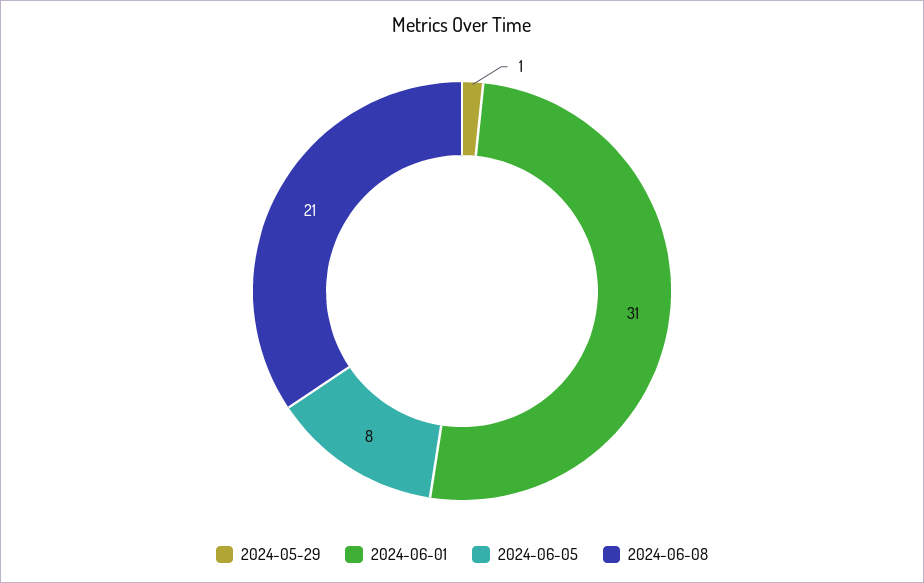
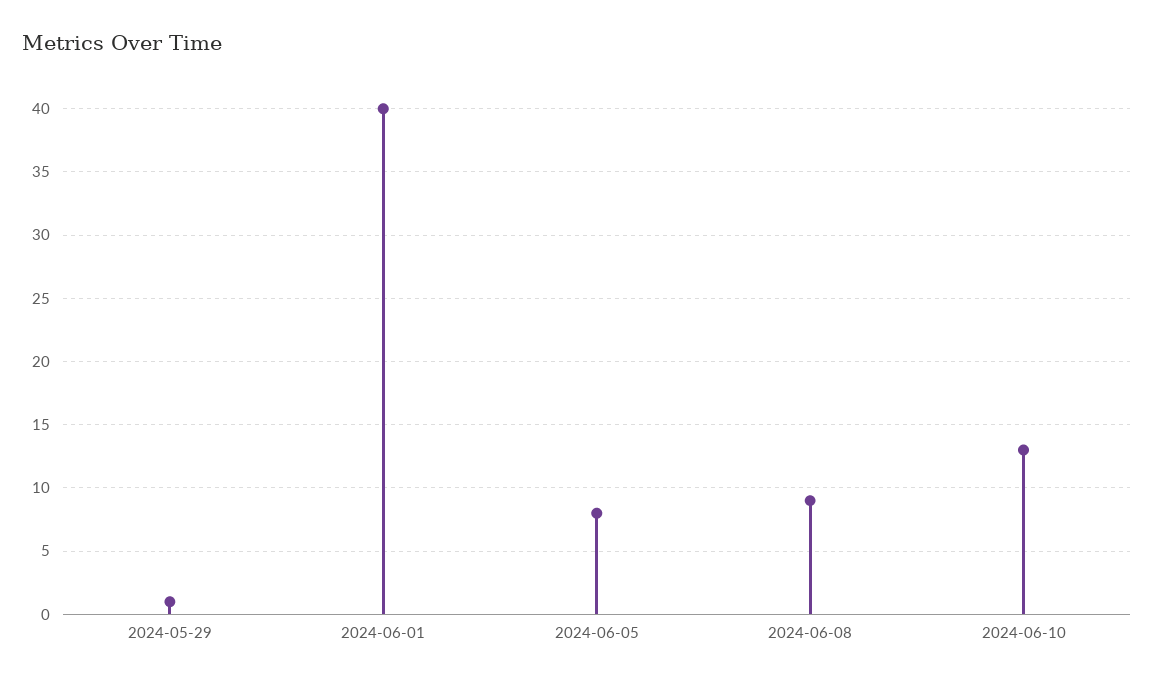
2024-06-01: 31 -> 40
2024-06-08: 21 -> 9
2024-06-10: none -> 13

